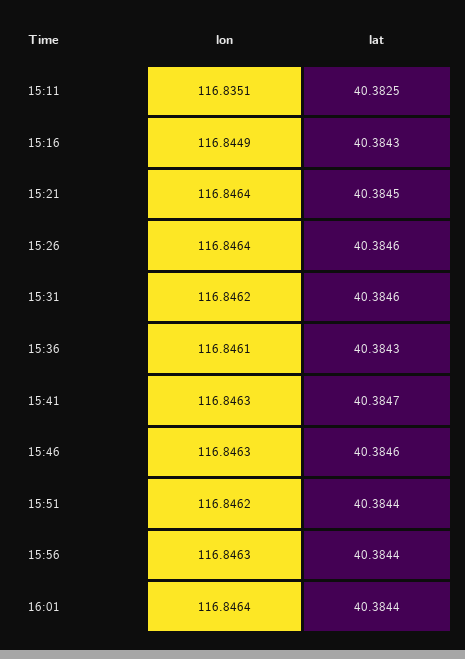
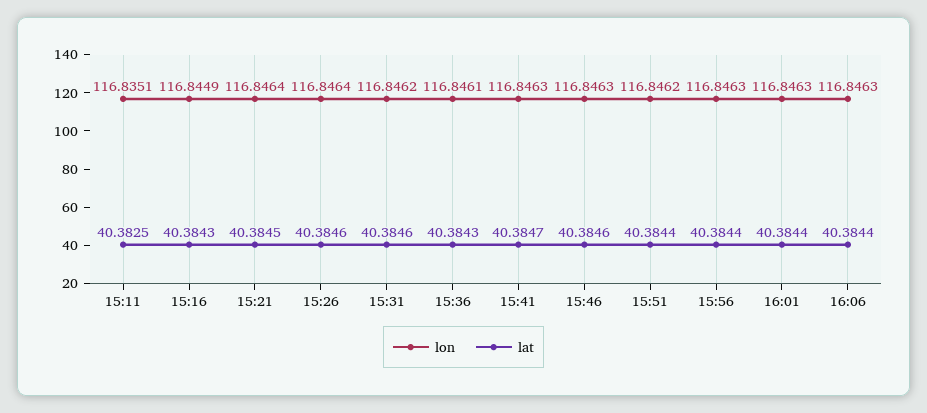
lon, 16:01: 116.8464 -> 116.8463
lon, 16:06: none -> 116.8463
lat, 16:06: none -> 40.3844

